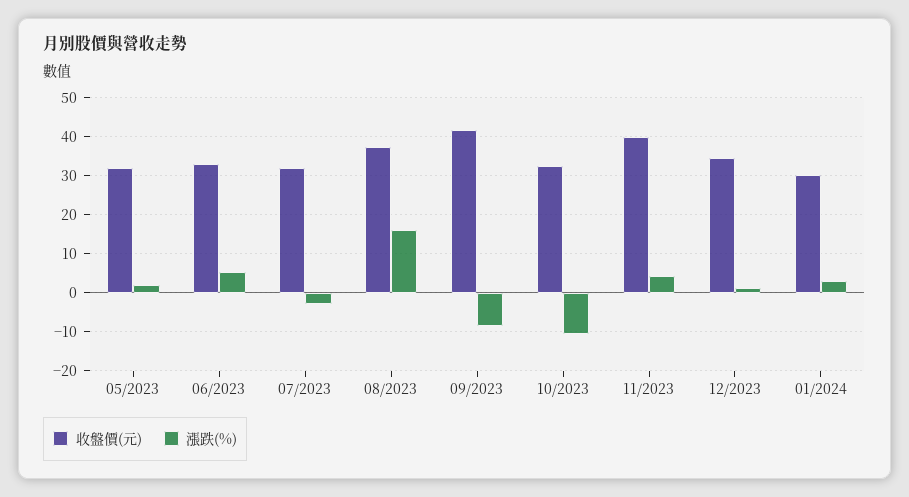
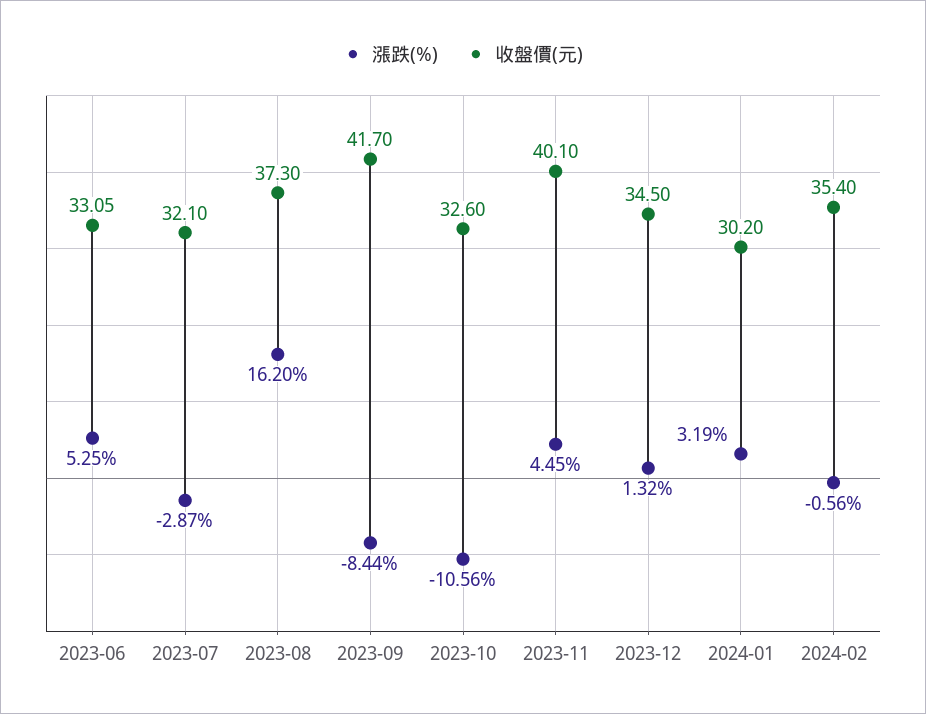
收盤價(元), 05/2023: 32 -> none
漲跌(%), 05/2023: 2 -> none
漲跌(%), 2024-02: none -> -0.56
收盤價(元), 2024-02: none -> 35.4

